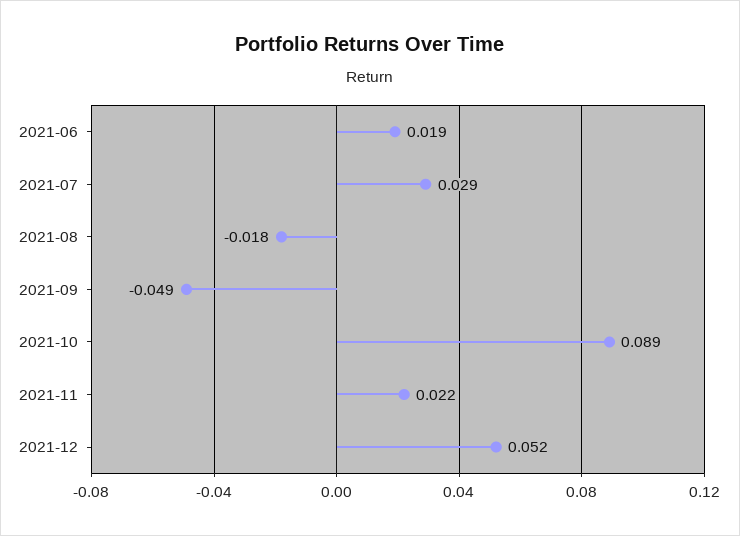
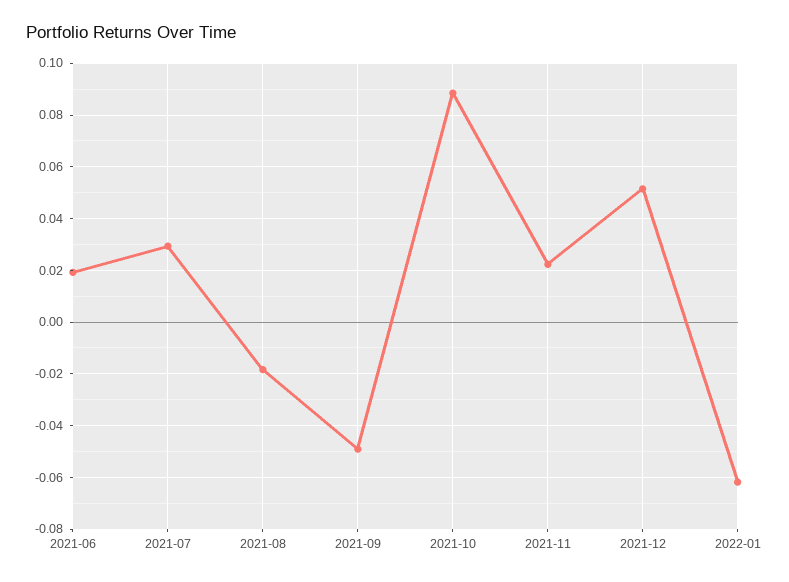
2022-01: none -> -0.0625

